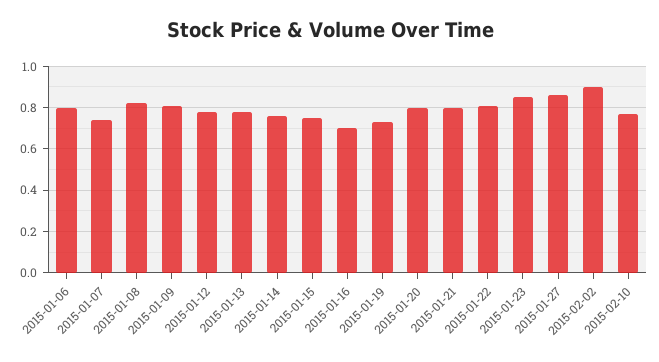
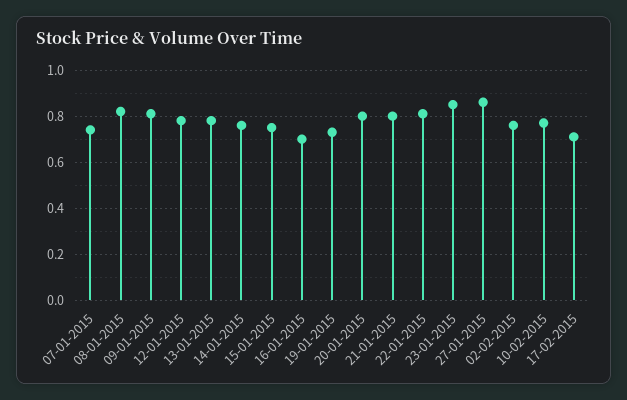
2015-01-06: 0.8 -> none
2015-02-02: 0.9 -> 0.75
17-02-2015: none -> 0.7

